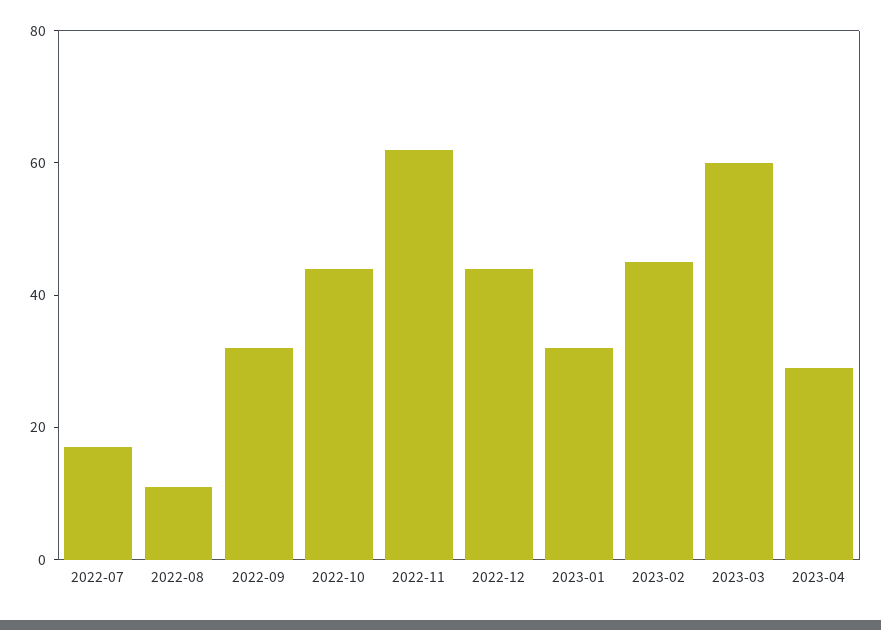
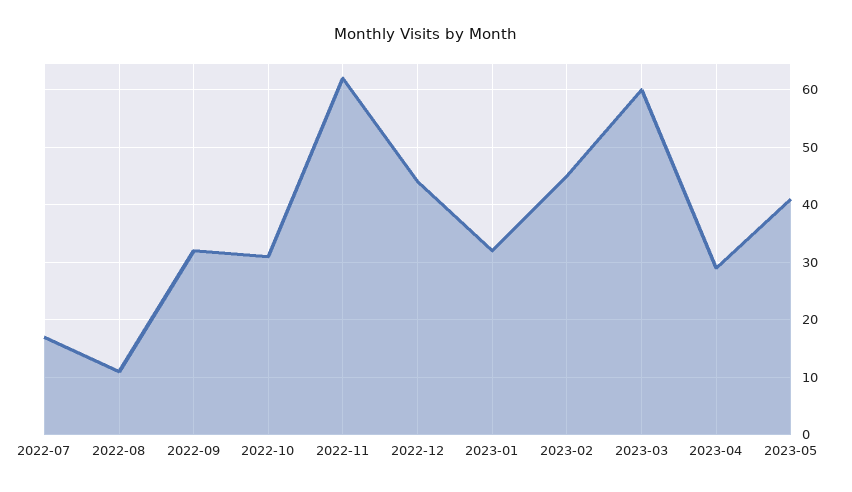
2022-10: 45 -> 30
2023-05: none -> 40

